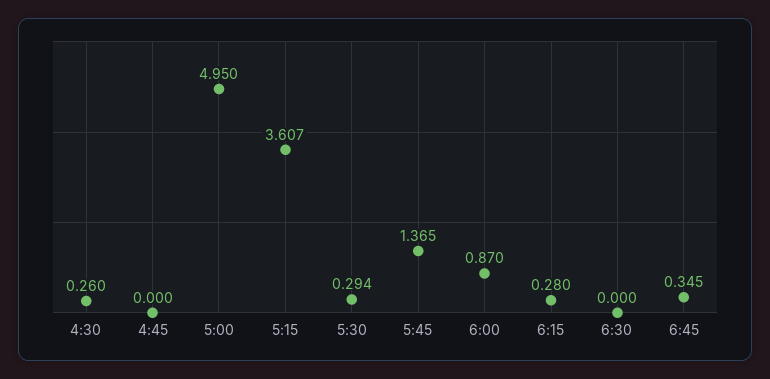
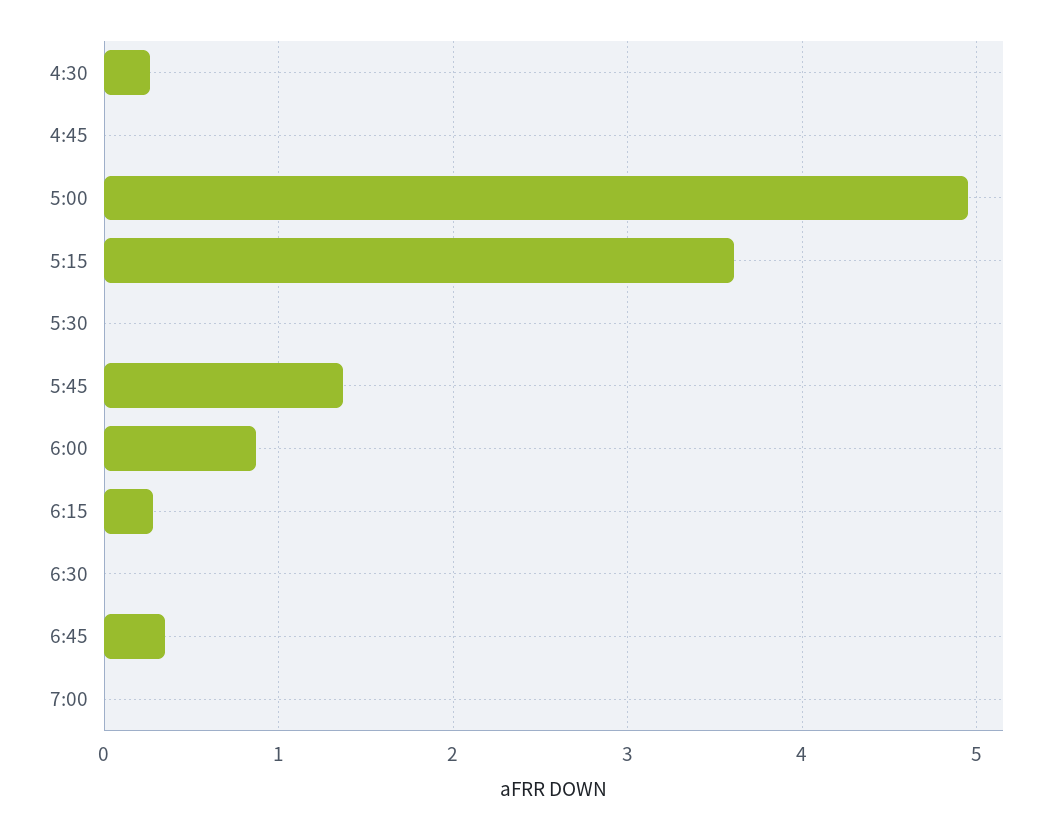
5:30: 0.294 -> 0
7:00: none -> 0

